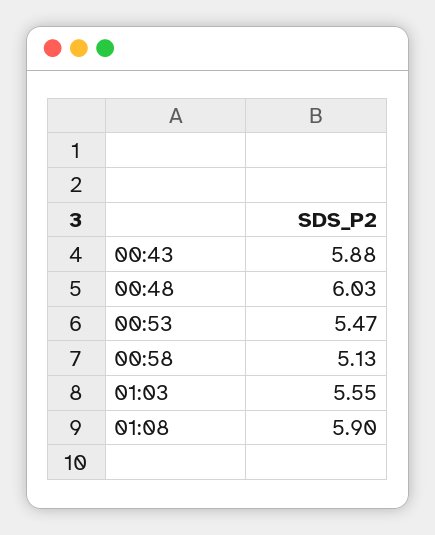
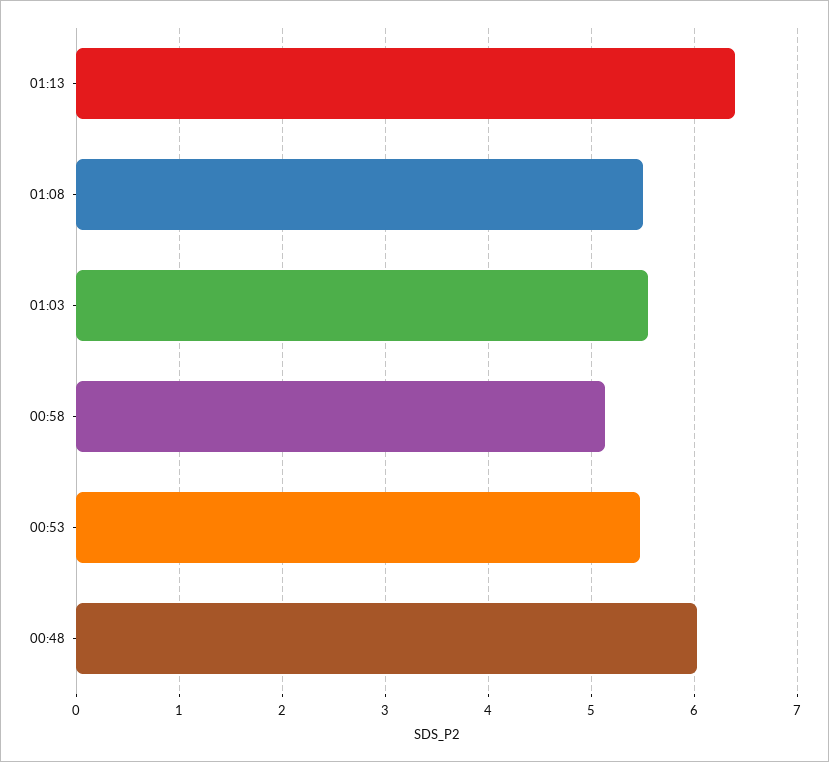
00:43: 5.88 -> none
01:08: 5.9 -> 5.5
01:13: none -> 6.4

